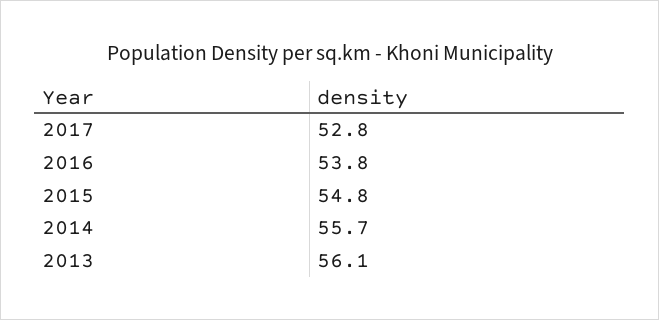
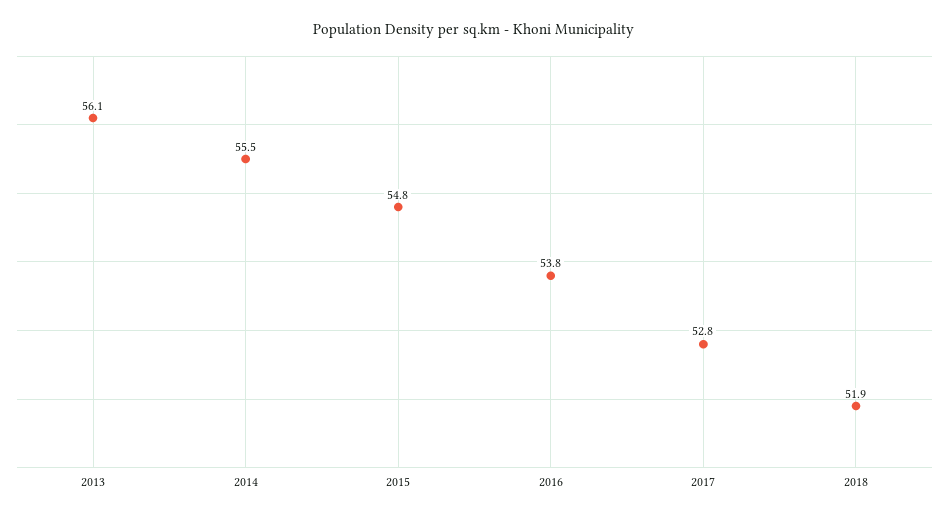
2014: 55.7 -> 55.5
2018: none -> 51.9

